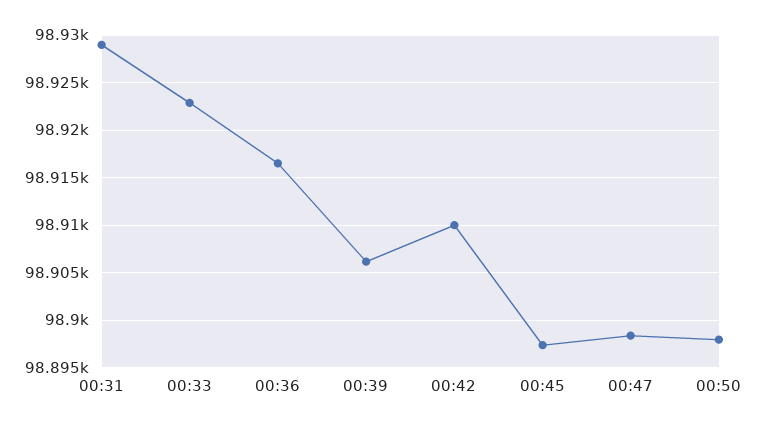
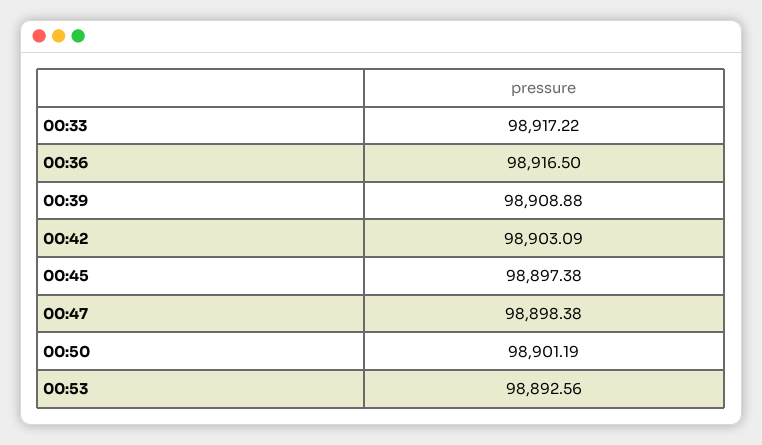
00:31: 98929 -> none
00:33: 98923 -> 98917.22
00:39: 98906 -> 98908.88
00:42: 98910 -> 98903.09
00:50: 98898 -> 98901.19
00:53: none -> 98892.56

